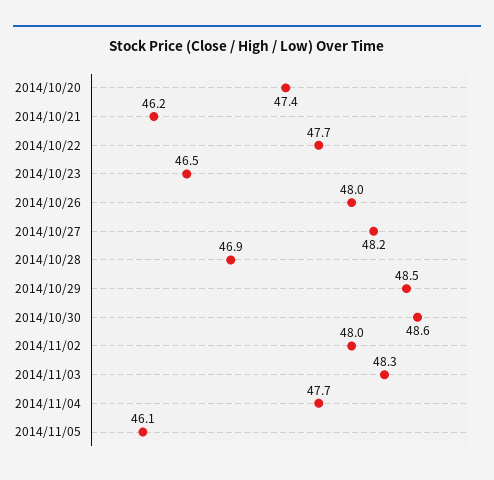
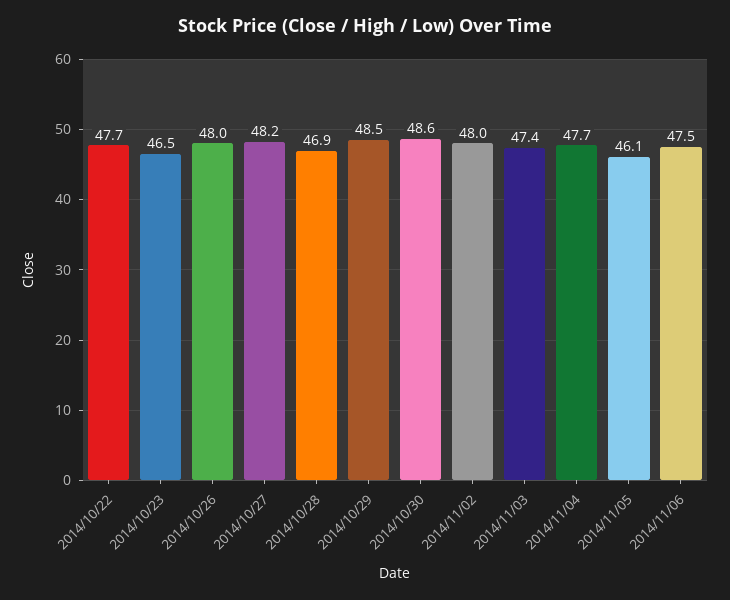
2014/10/20: 47.4 -> none
2014/10/21: 46.2 -> none
2014/11/03: 48.3 -> 47.4
2014/11/06: none -> 47.5

